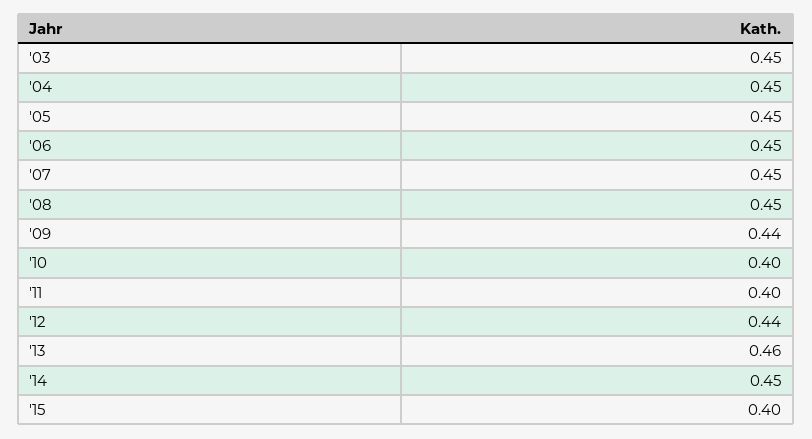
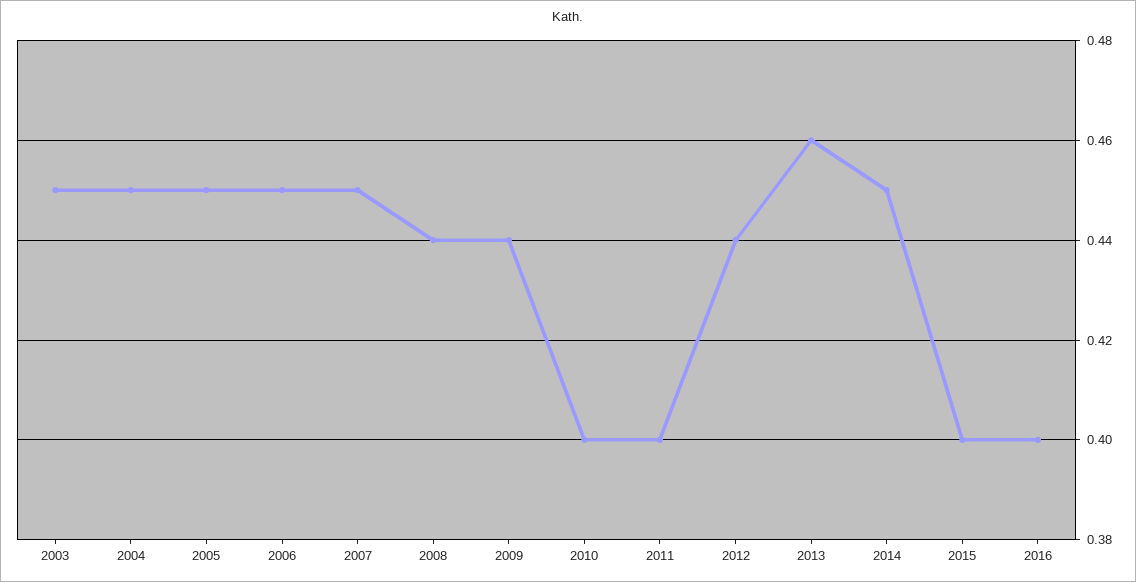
'08: 0.45 -> 0.44
2016: none -> 0.4

